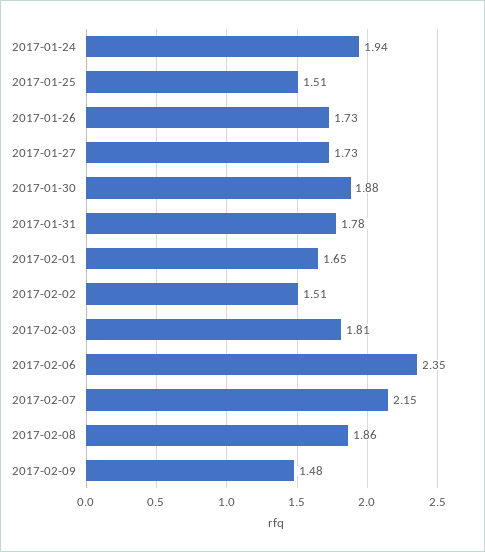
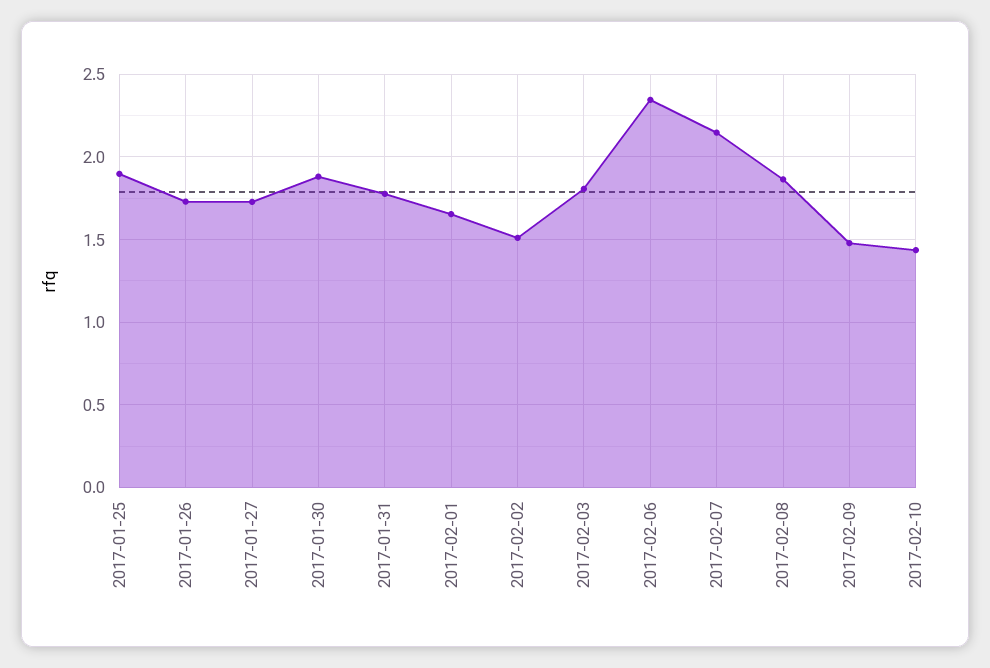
2017-01-24: 1.94 -> none
2017-01-25: 1.51 -> 1.9
2017-02-10: none -> 1.45

